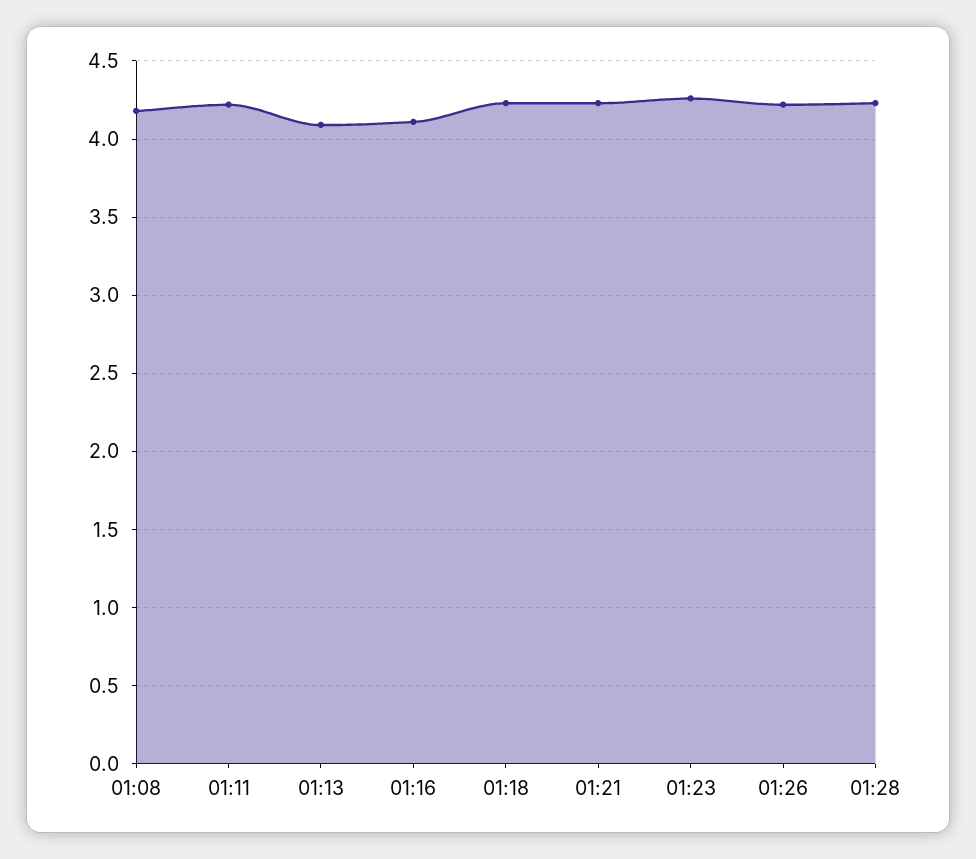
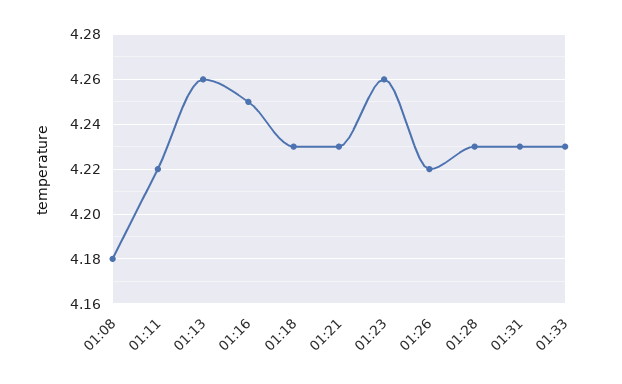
01:13: 4.1 -> 4.26
01:16: 4.1 -> 4.25
01:31: none -> 4.23
01:33: none -> 4.23

